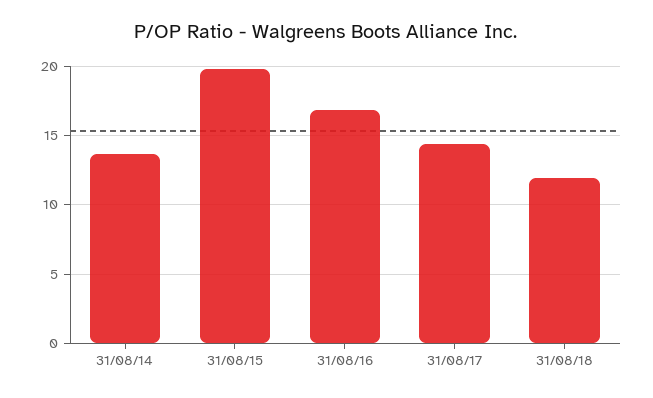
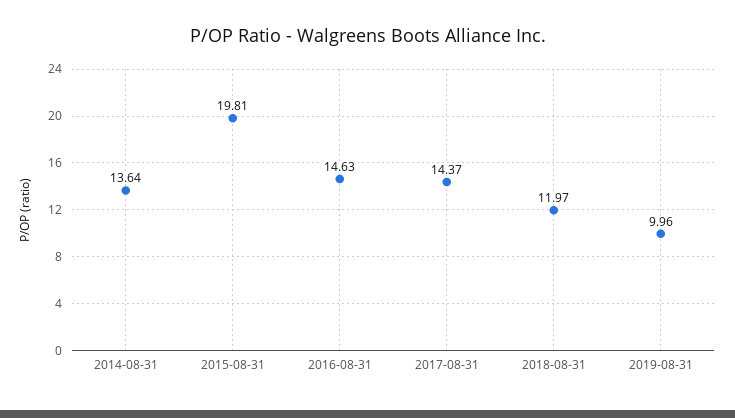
31/08/16: 17 -> 14.63
2019-08-31: none -> 9.96

